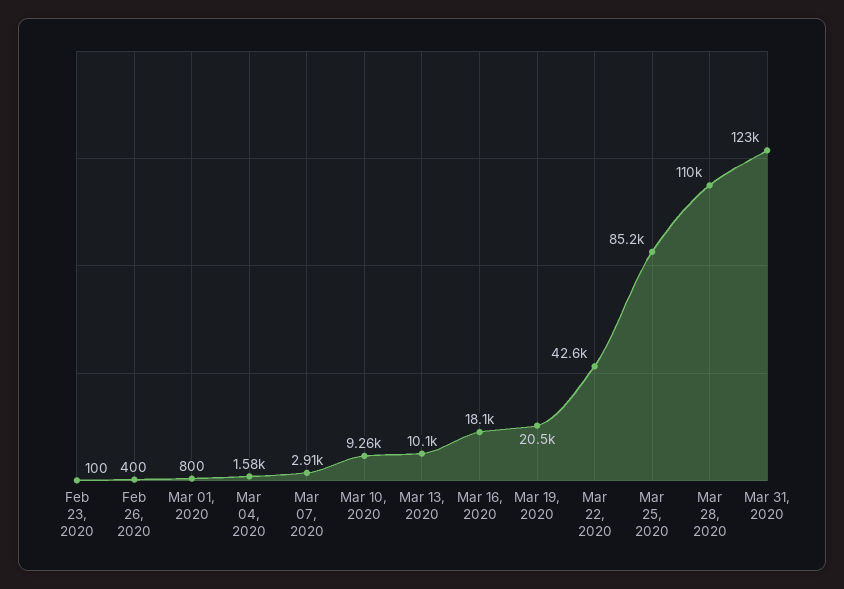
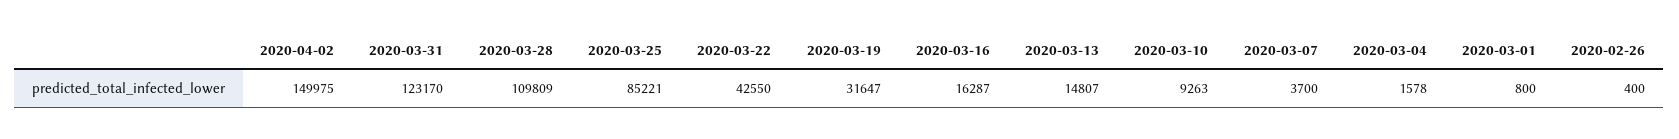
Feb 23, 2020: 100 -> none
Mar 07, 2020: 2910 -> 3700
Mar 13, 2020: 10100 -> 14807
Mar 16, 2020: 18100 -> 16287
Mar 19, 2020: 20500 -> 31647
2020-04-02: none -> 149975

